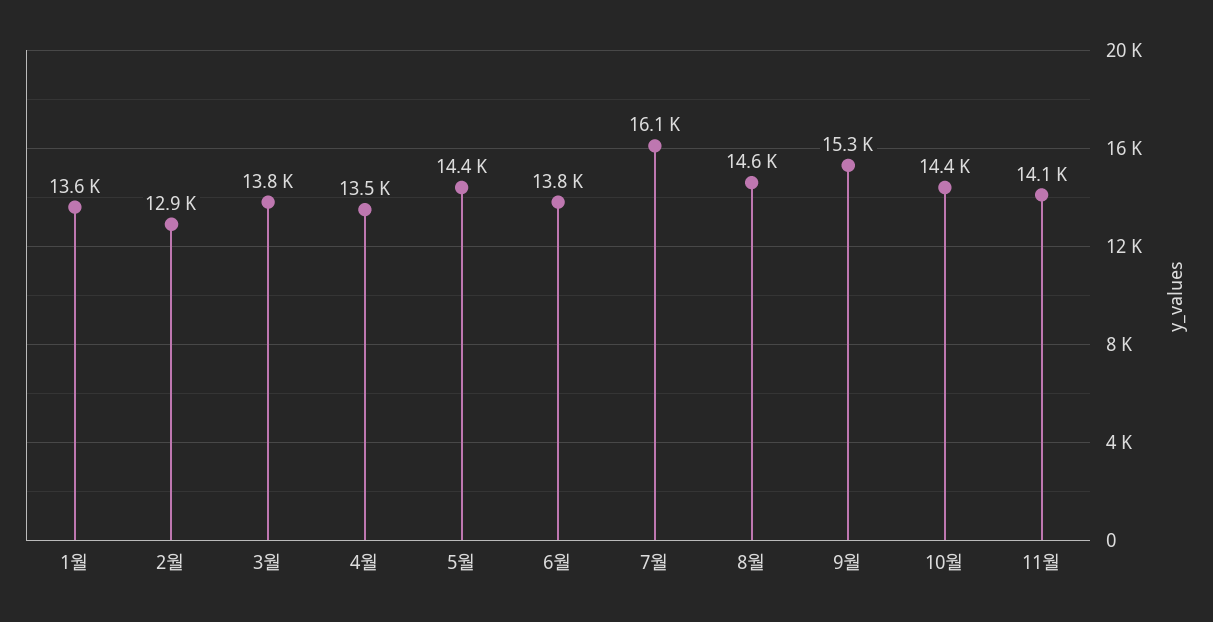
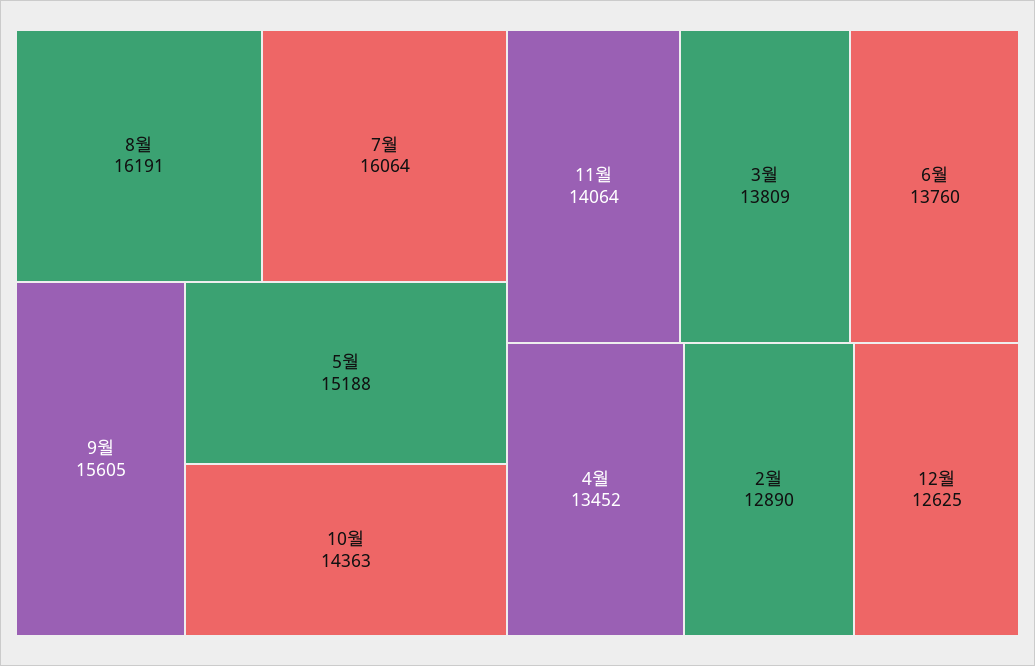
1월: 13600 -> none
5월: 14400 -> 15188
8월: 14600 -> 16191
9월: 15300 -> 15605
12월: none -> 12625

